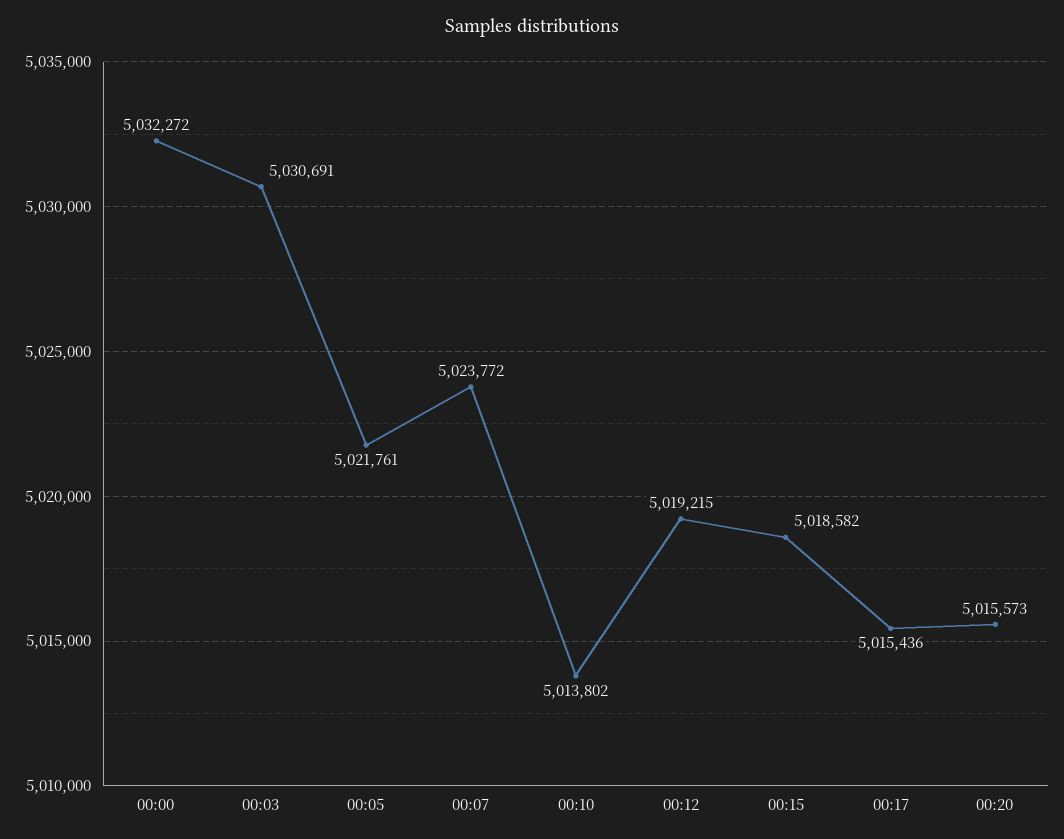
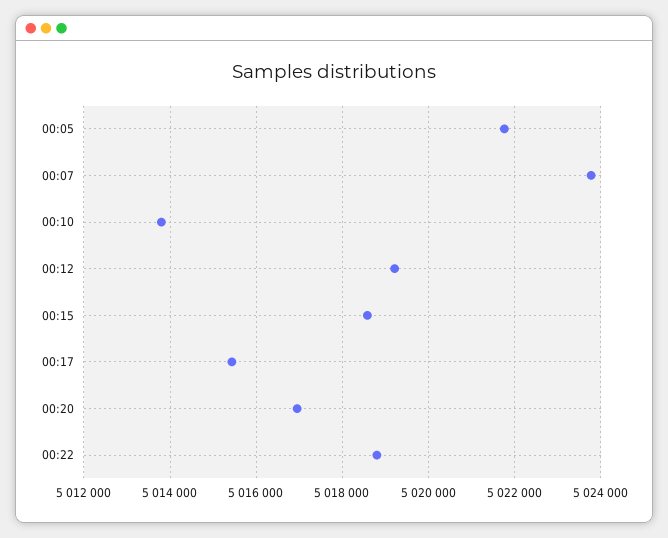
00:00: 5032272 -> none
00:03: 5030691 -> none
00:20: 5015573 -> 5017000
00:22: none -> 5018800

